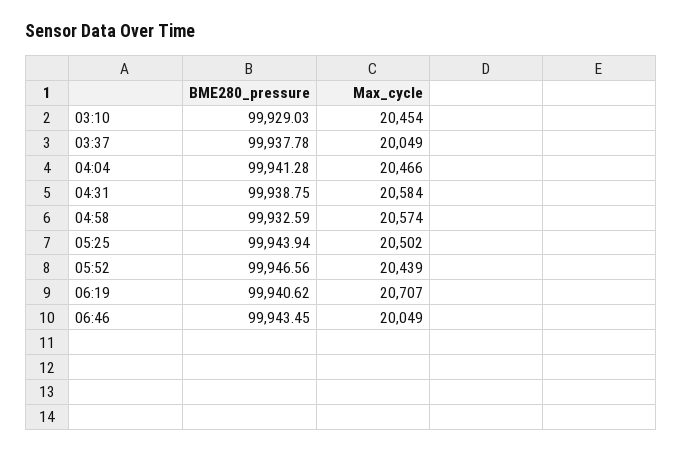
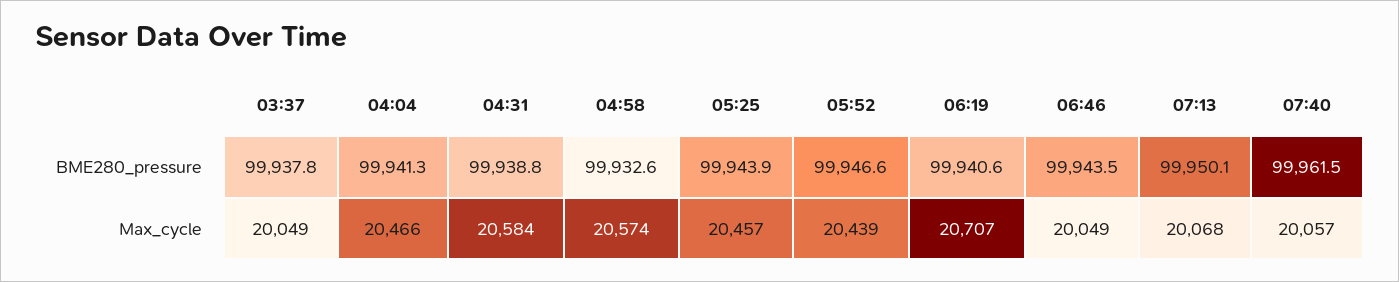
BME280_pressure, 03:10: 99929.03 -> none
Max_cycle, 03:10: 20454 -> none
Max_cycle, 05:25: 20502 -> 20457
BME280_pressure, 07:13: none -> 99950.1
BME280_pressure, 07:40: none -> 99961.5
Max_cycle, 07:13: none -> 20068
Max_cycle, 07:40: none -> 20057

